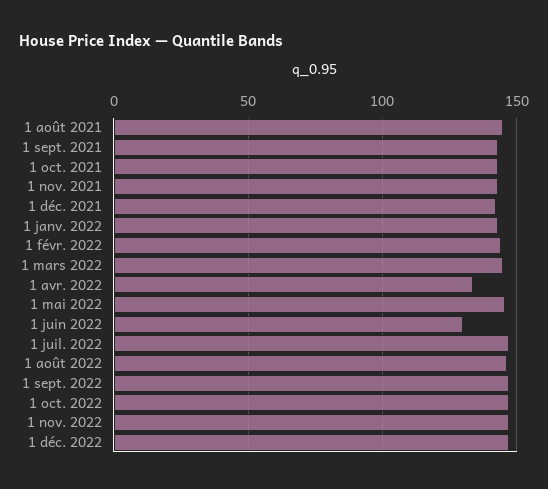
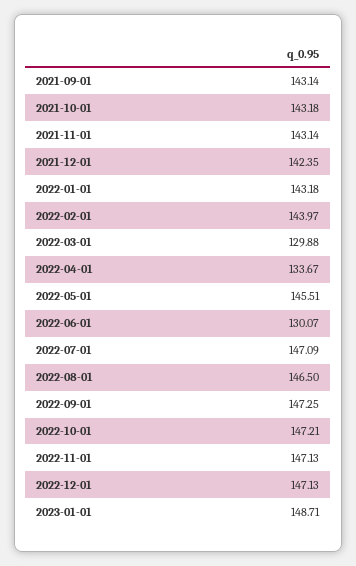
1 août 2021: 145 -> none
1 mars 2022: 145 -> 129.88
2023-01-01: none -> 148.71

